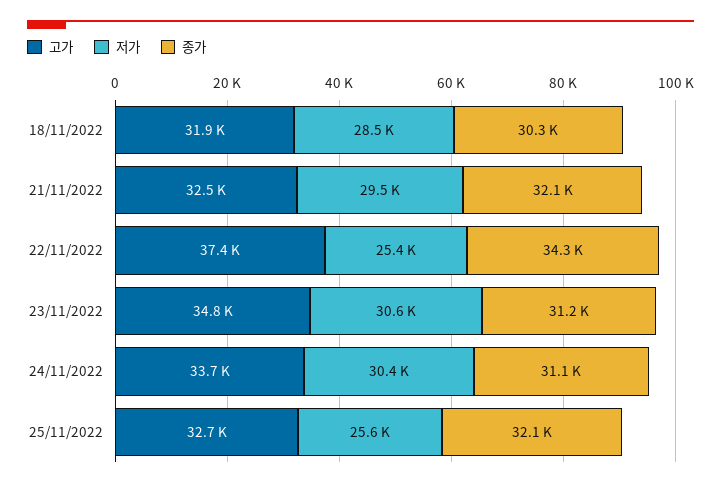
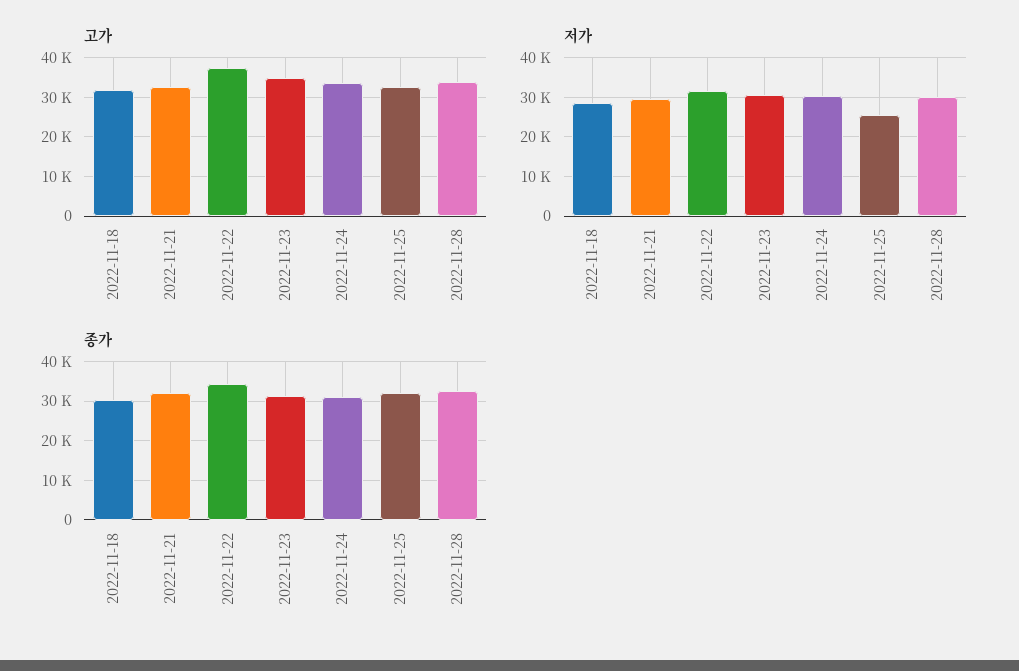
저가, 22/11/2022: 25400 -> 32000
고가, 2022-11-28: none -> 34000
저가, 2022-11-28: none -> 30000
종가, 2022-11-28: none -> 32000

